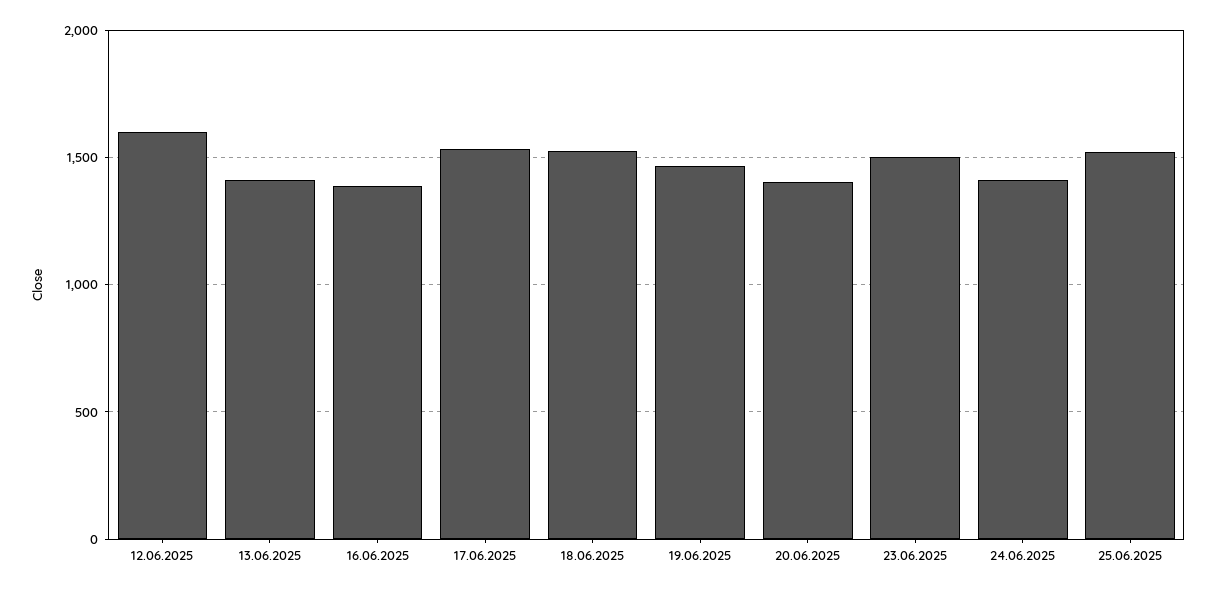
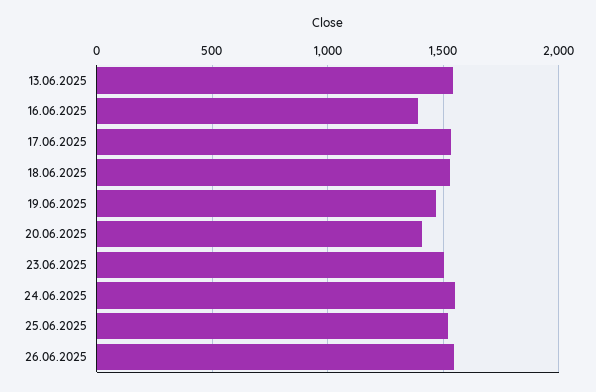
12.06.2025: 1600 -> none
13.06.2025: 1400 -> 1550
24.06.2025: 1400 -> 1550
26.06.2025: none -> 1550

